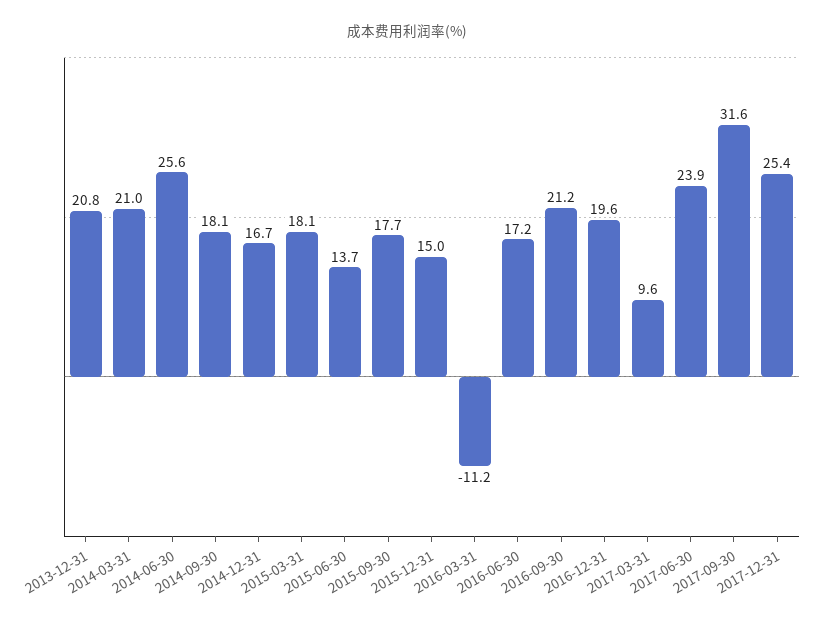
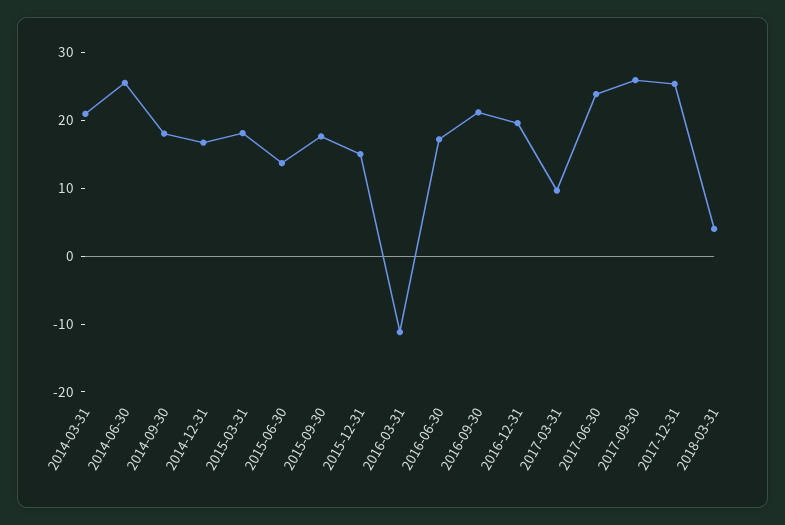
2013-12-31: 20.8 -> none
2017-09-30: 31.6 -> 26
2018-03-31: none -> 4

